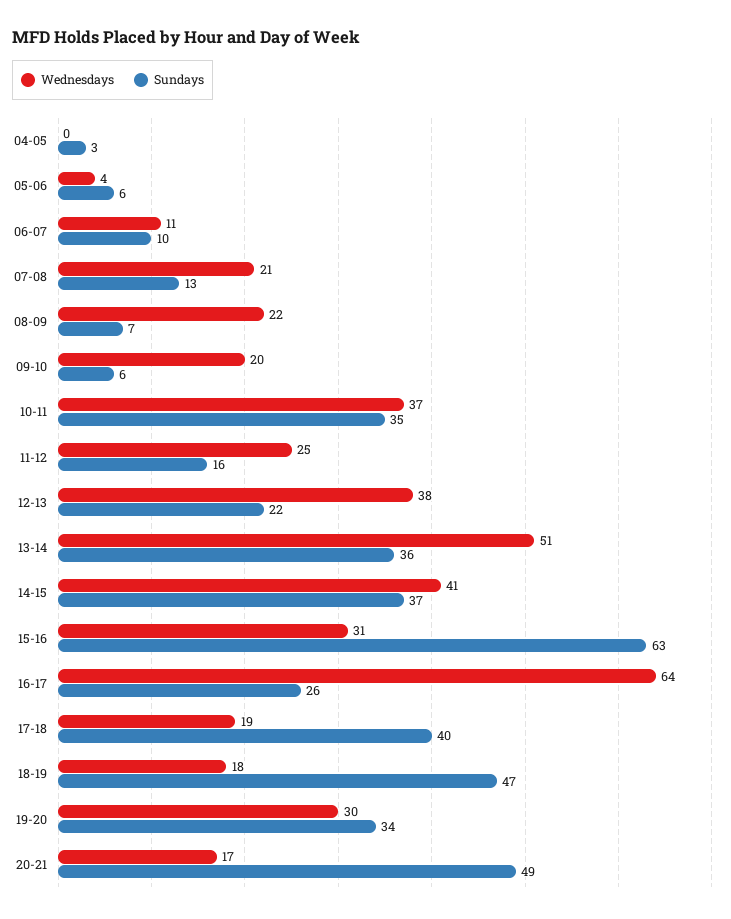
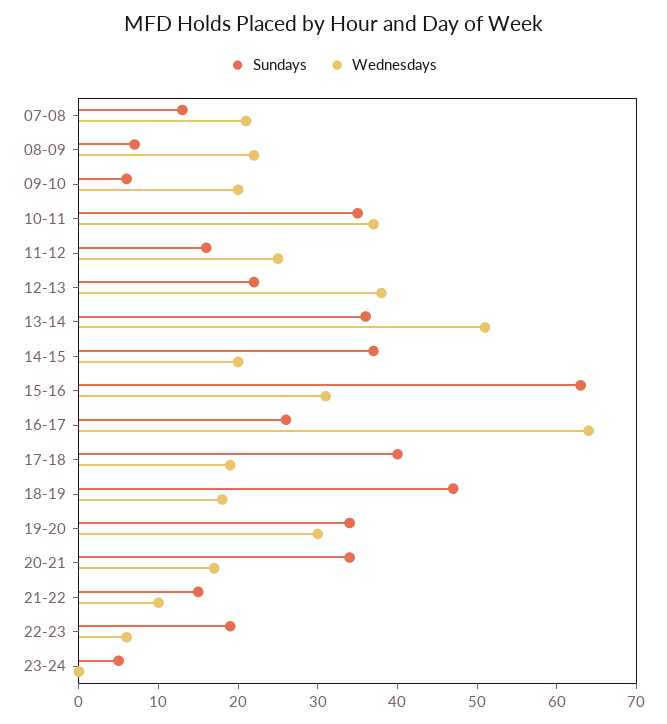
Wednesdays, 04-05: 0 -> none
Sundays, 04-05: 3 -> none
Wednesdays, 05-06: 4 -> none
Sundays, 05-06: 6 -> none
Wednesdays, 06-07: 11 -> none
Sundays, 06-07: 10 -> none
Wednesdays, 14-15: 41 -> 20
Sundays, 20-21: 49 -> 35
Sundays, 21-22: none -> 15
Wednesdays, 21-22: none -> 10
Sundays, 22-23: none -> 20
Wednesdays, 22-23: none -> 5
Sundays, 23-24: none -> 5
Wednesdays, 23-24: none -> 0

